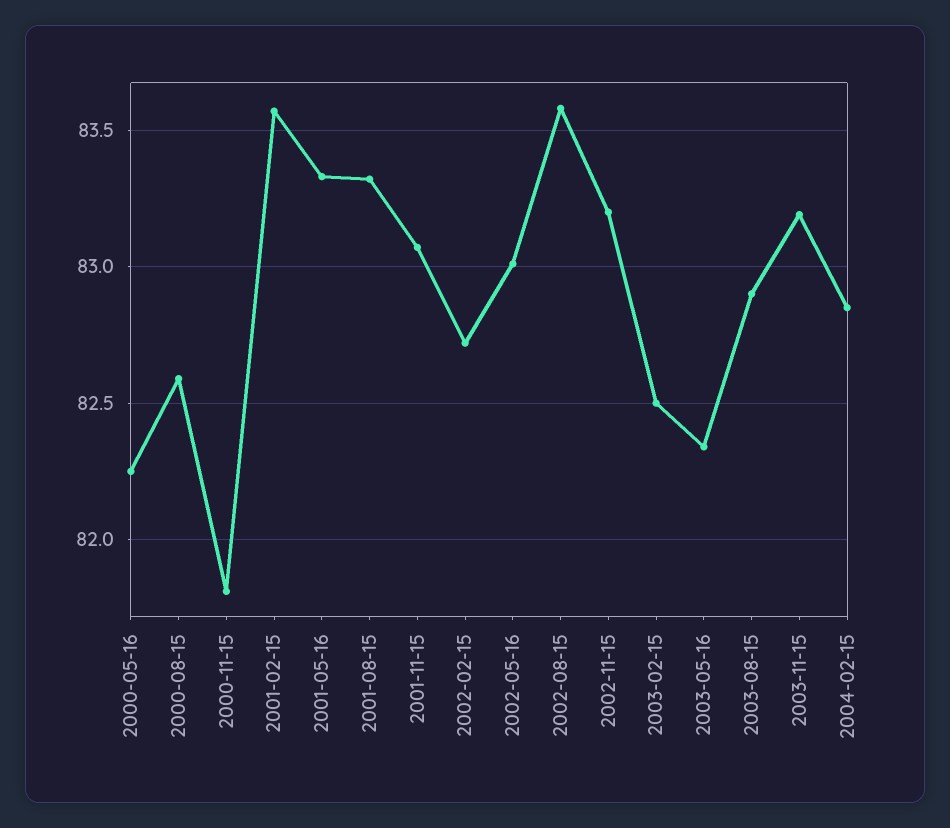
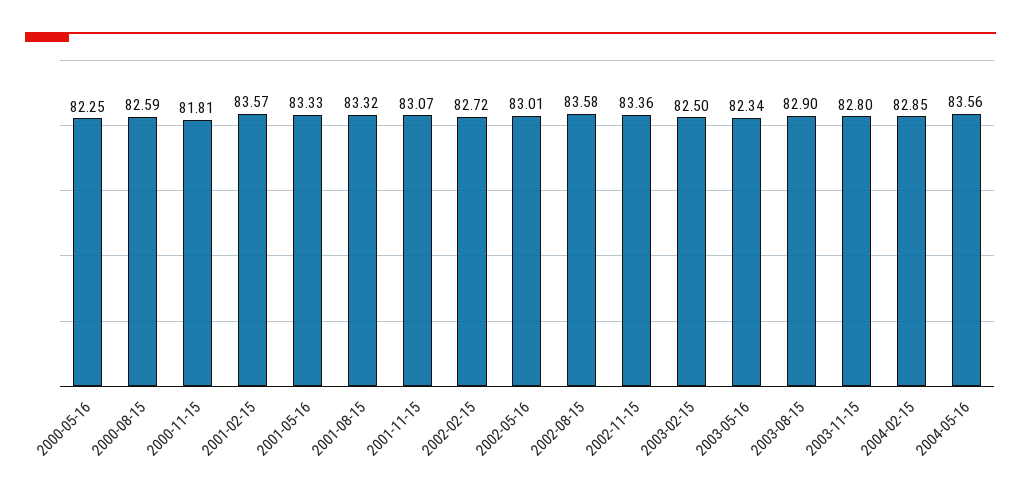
2002-11-15: 83.2 -> 83.36
2003-11-15: 83.2 -> 82.8
2004-05-16: none -> 83.56

